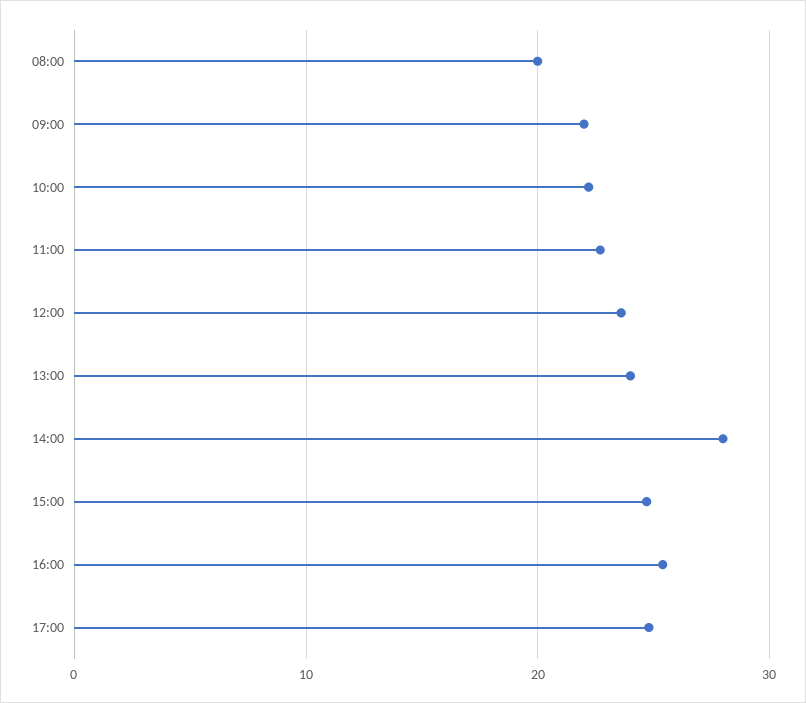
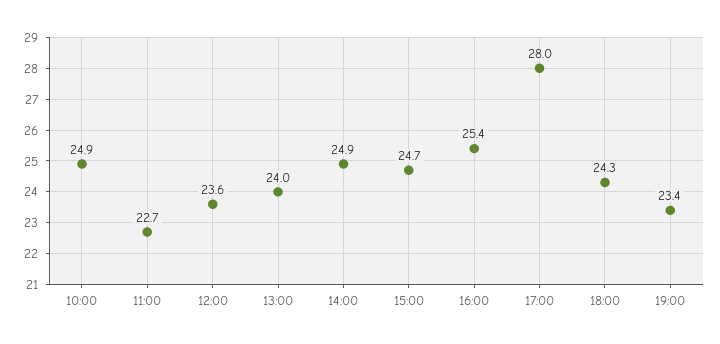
08:00: 20 -> none
09:00: 22 -> none
10:00: 22 -> 24.9
14:00: 28 -> 24.9
17:00: 25 -> 28
18:00: none -> 24.3
19:00: none -> 23.4

